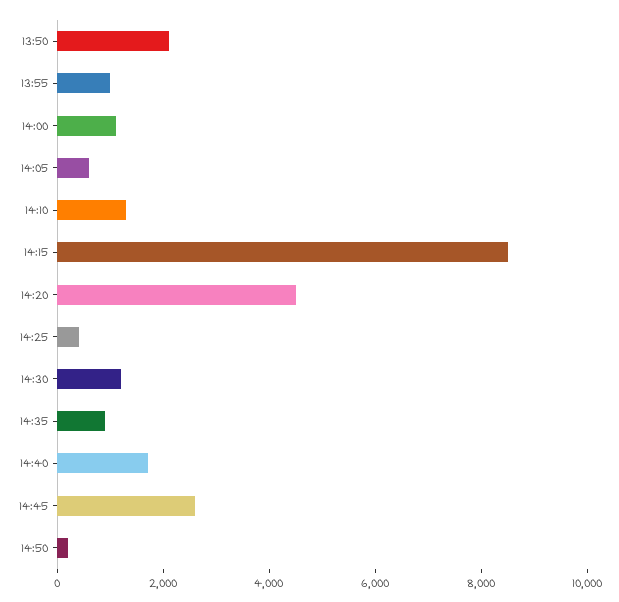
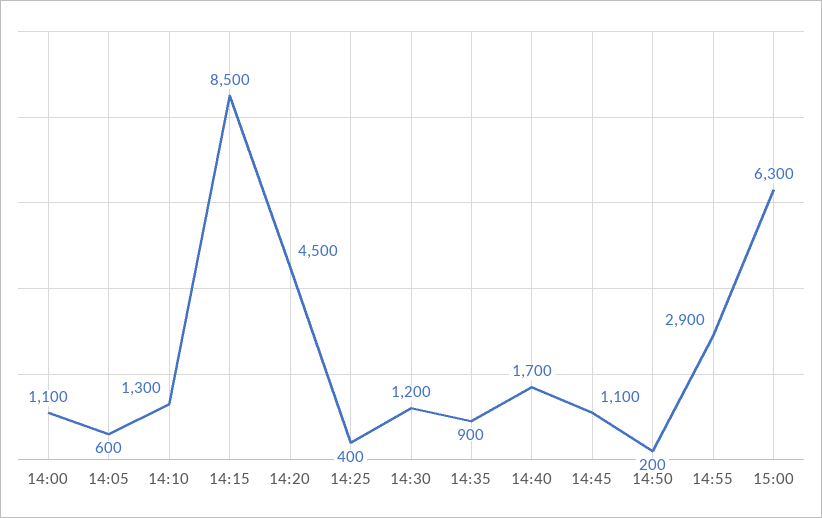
13:50: 2000 -> none
13:55: 1000 -> none
14:45: 2500 -> 1100
14:55: none -> 2900
15:00: none -> 6300

